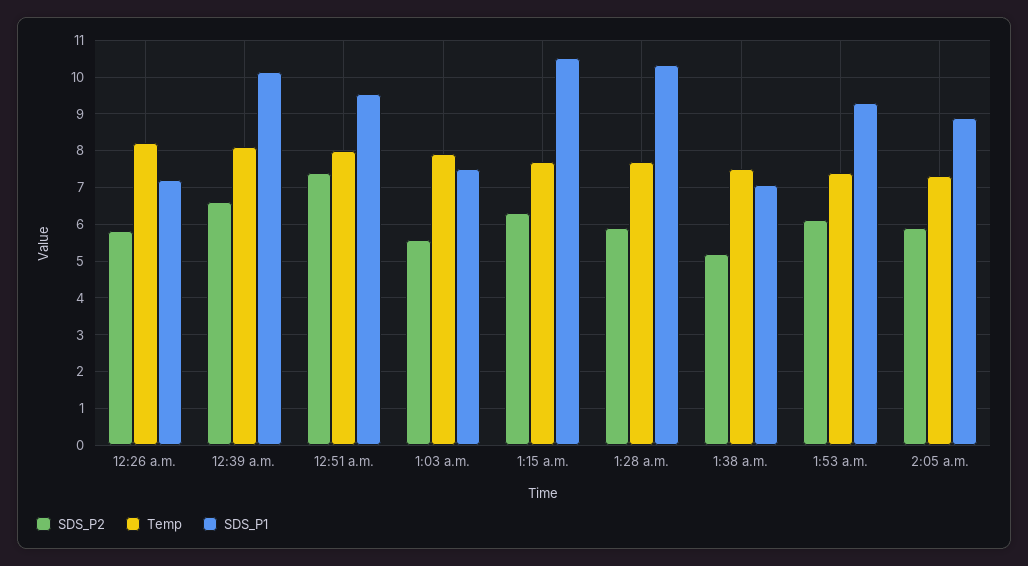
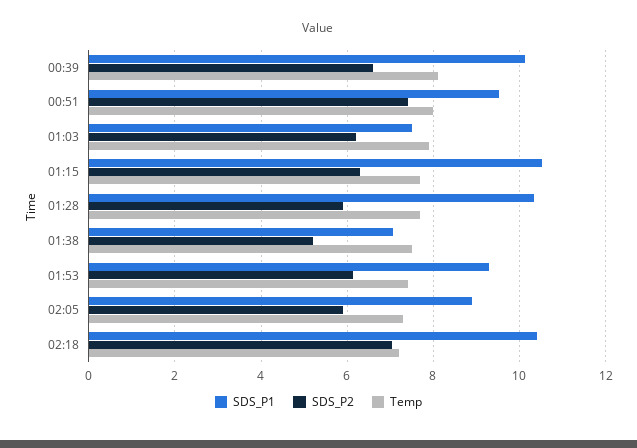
SDS_P2, 12:26 a.m.: 5.8 -> none
Temp, 12:26 a.m.: 8.2 -> none
SDS_P1, 12:26 a.m.: 7.2 -> none
SDS_P2, 1:03 a.m.: 5.6 -> 6.2
SDS_P1, 02:18: none -> 10.4
SDS_P2, 02:18: none -> 7
Temp, 02:18: none -> 7.2

